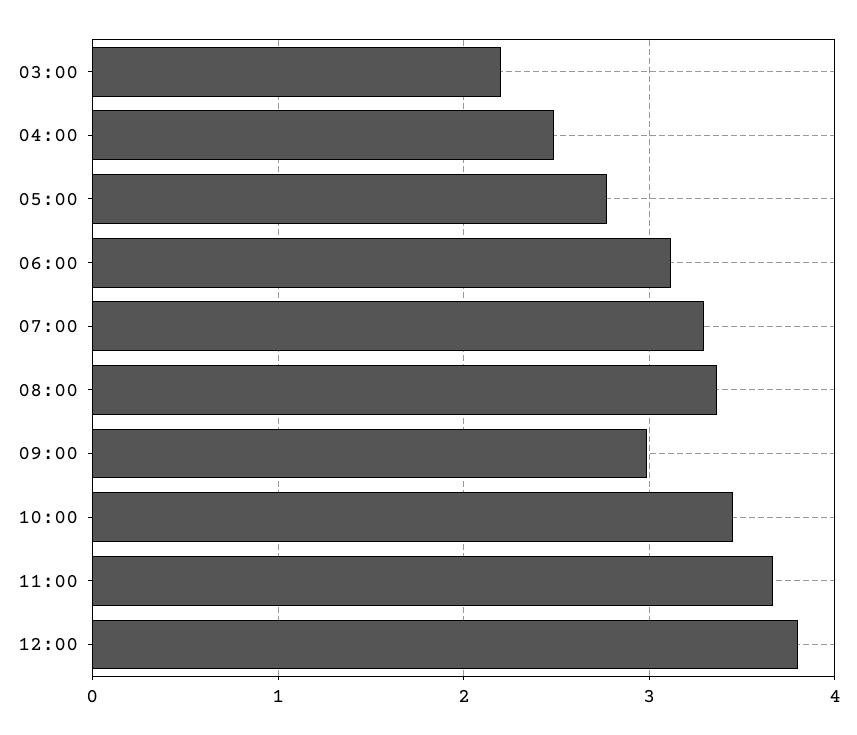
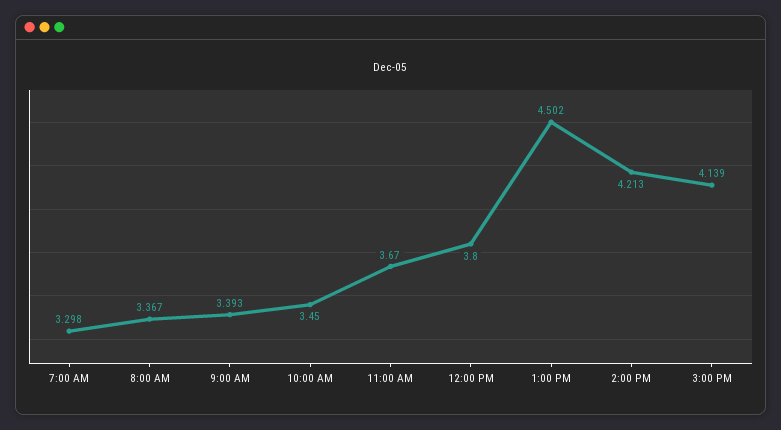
03:00: 2.2 -> none
04:00: 2.5 -> none
05:00: 2.8 -> none
06:00: 3.1 -> none
09:00: 3 -> 3.393
1:00 PM: none -> 4.502
2:00 PM: none -> 4.213
3:00 PM: none -> 4.139

